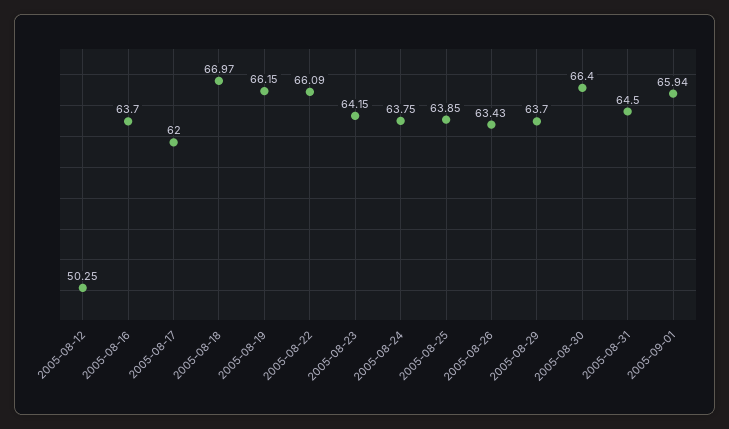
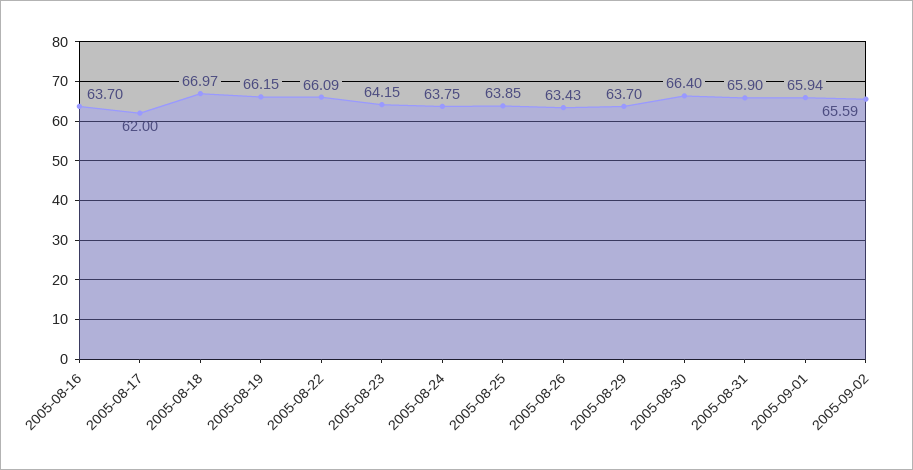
2005-08-12: 50.25 -> none
2005-08-31: 64.5 -> 65.9
2005-09-02: none -> 65.59

